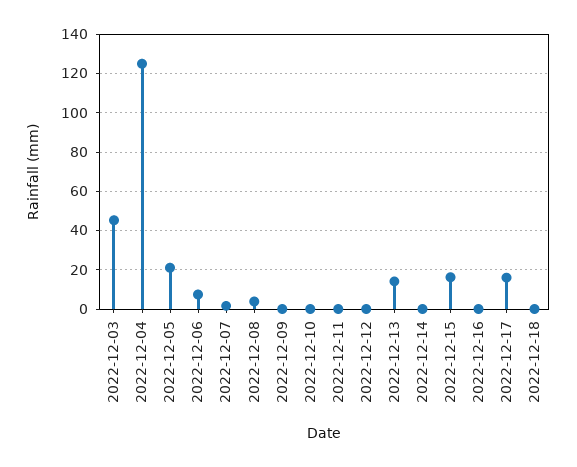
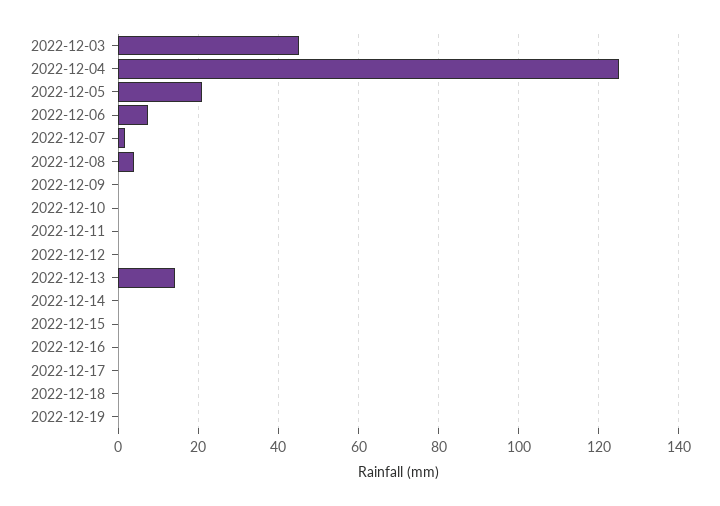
2022-12-15: 15 -> 0
2022-12-17: 15 -> 0
2022-12-19: none -> 0

